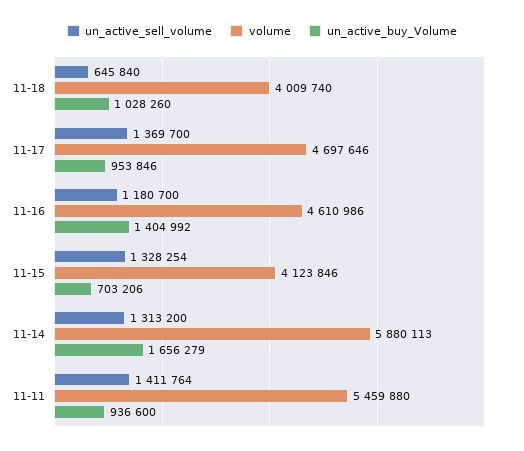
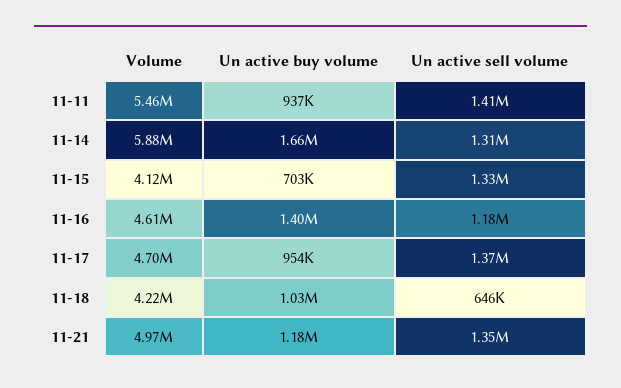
volume, 11-18: 4009740 -> 4220000
volume, 11-21: none -> 4970000
un_active_buy_Volume, 11-21: none -> 1180000
un_active_sell_volume, 11-21: none -> 1350000

